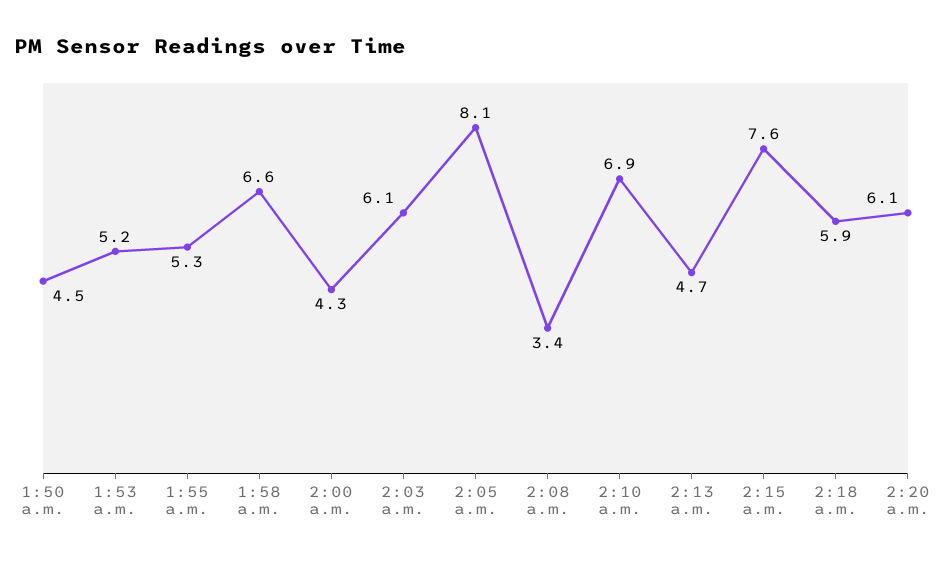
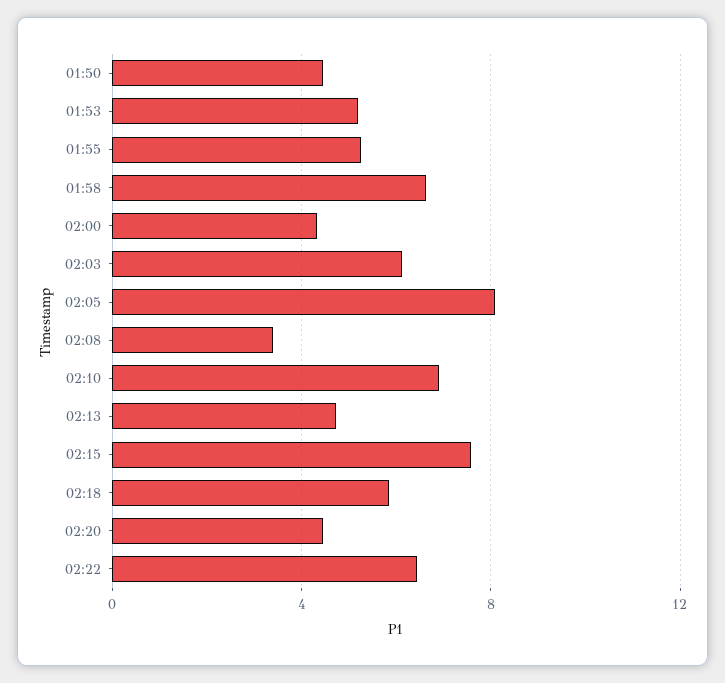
2:20 a.m.: 6.1 -> 4.5
02:22: none -> 6.5

